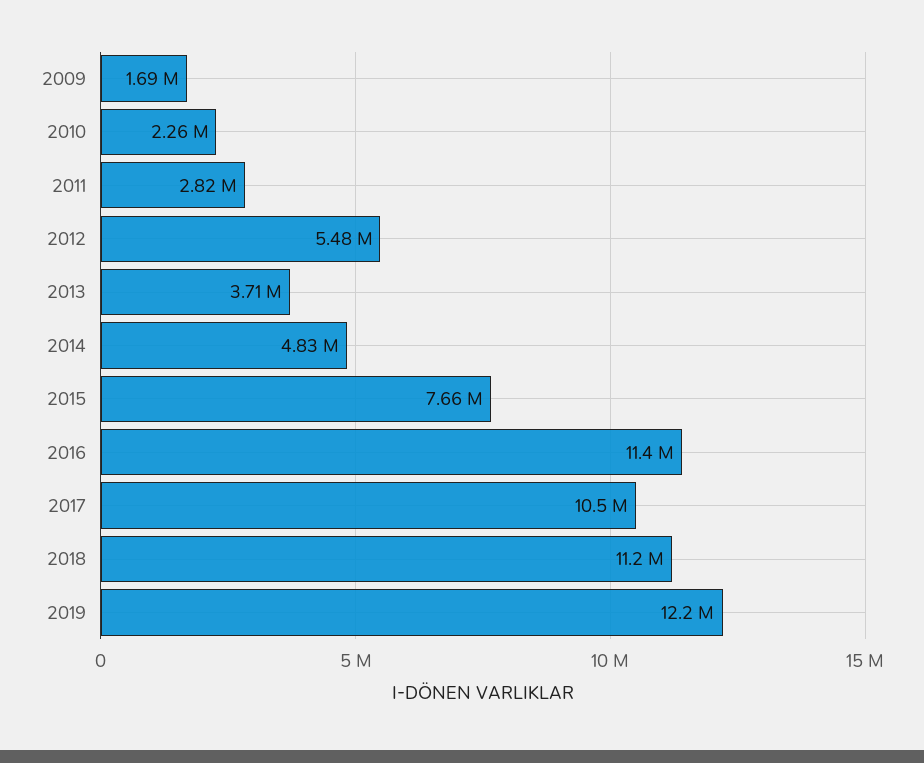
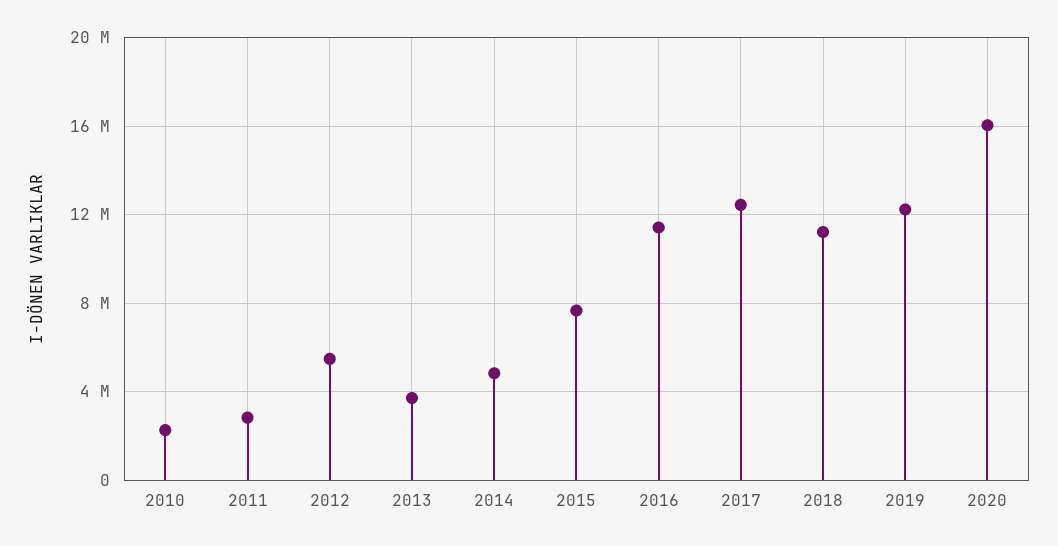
2009: 1690000 -> none
2017: 10500000 -> 12500000
2020: none -> 16000000

